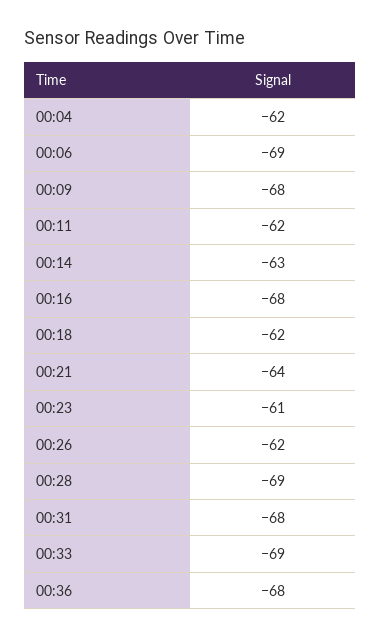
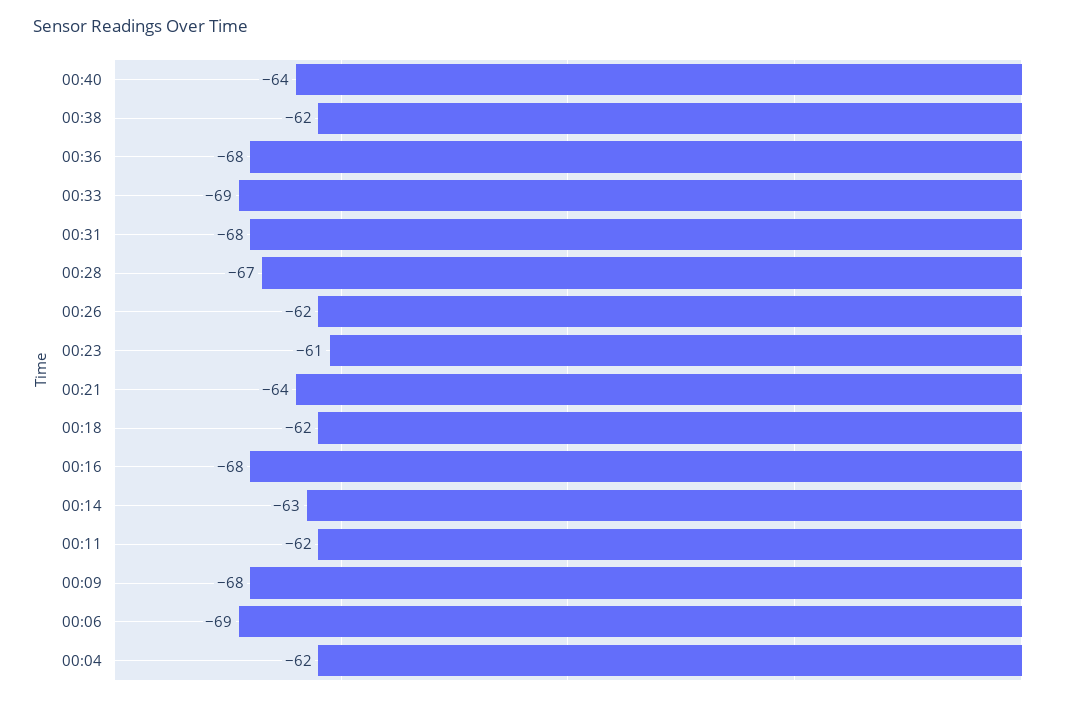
00:28: -69 -> -67
00:40: none -> -64
00:38: none -> -62

